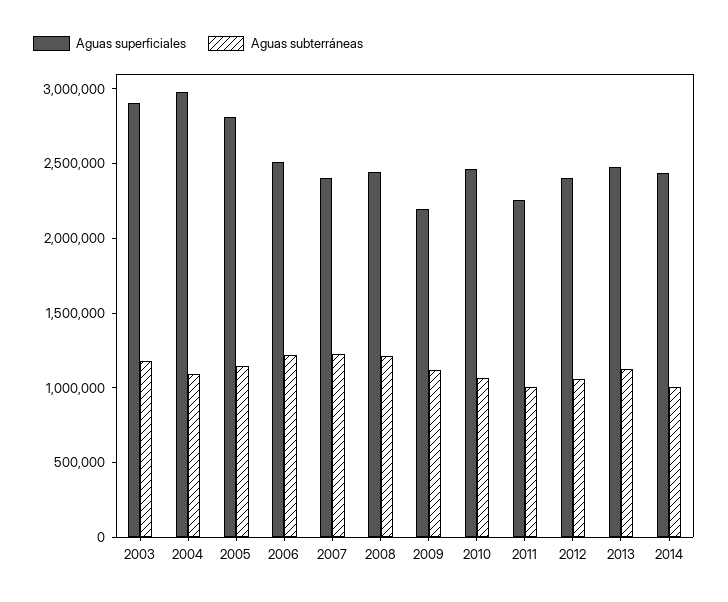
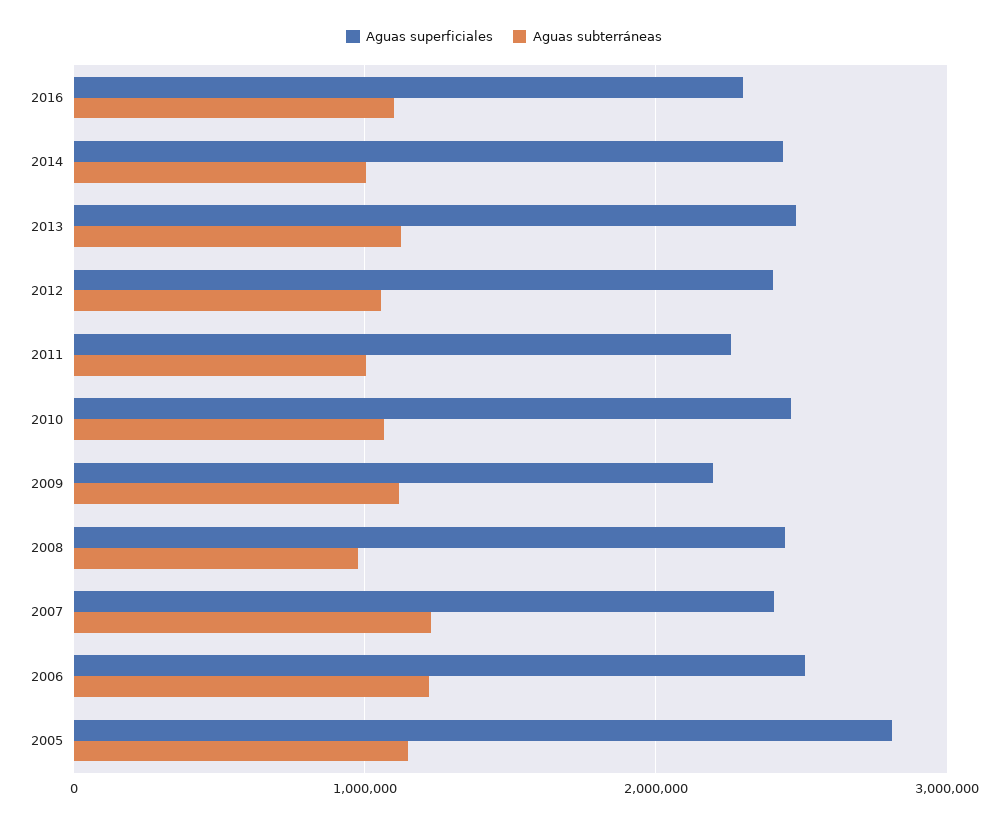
Aguas superficiales, 2003: 2900000 -> none
Aguas subterráneas, 2003: 1200000 -> none
Aguas superficiales, 2004: 3000000 -> none
Aguas subterráneas, 2004: 1100000 -> none
Aguas subterráneas, 2008: 1200000 -> 1000000
Aguas superficiales, 2016: none -> 2300000
Aguas subterráneas, 2016: none -> 1100000

